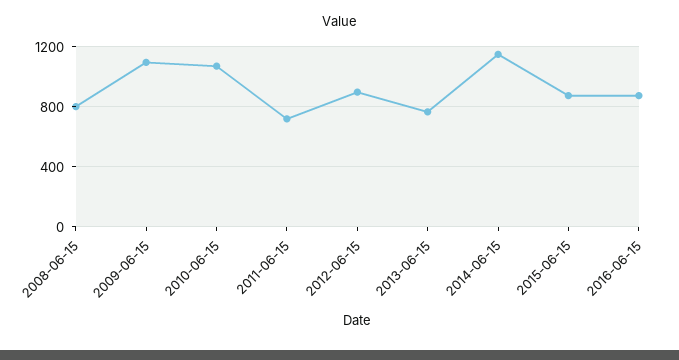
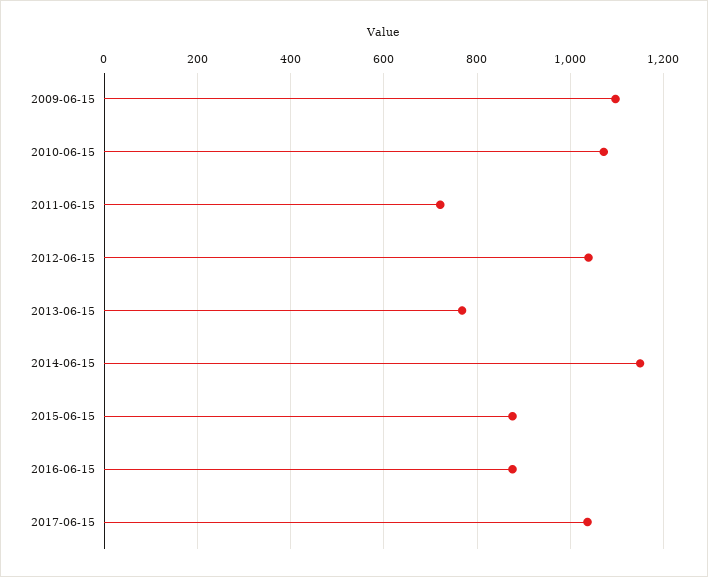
2008-06-15: 800 -> none
2012-06-15: 900 -> 1040
2017-06-15: none -> 1040

